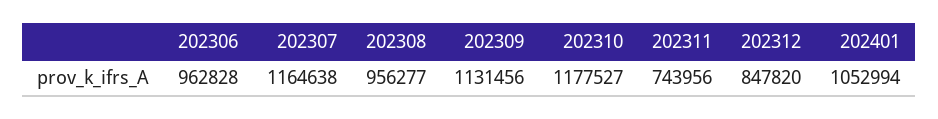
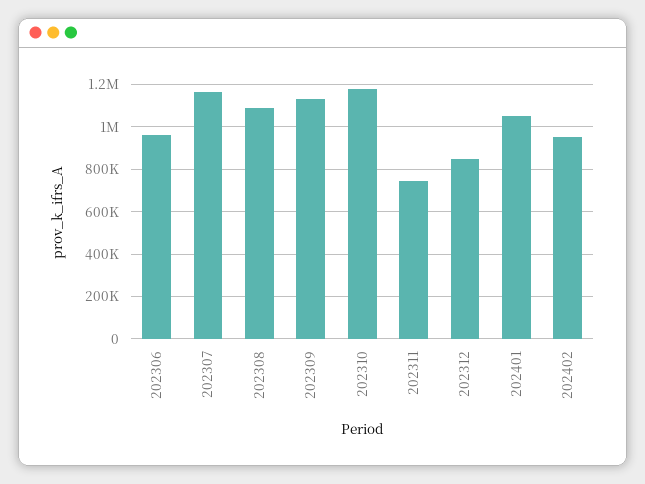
202308: 956277 -> 1100000
202402: none -> 950000

